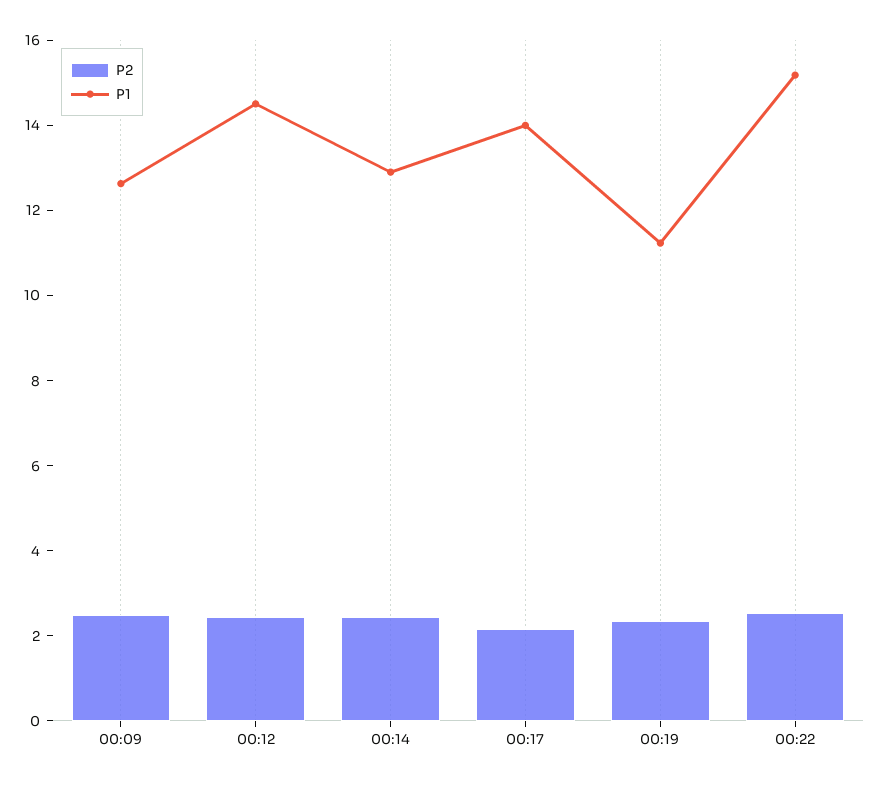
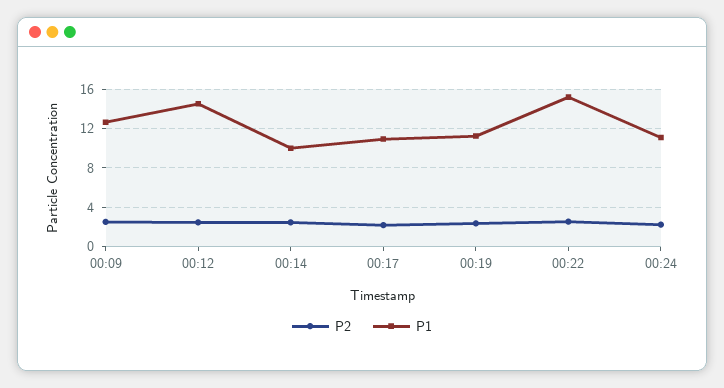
P1, 00:14: 13 -> 10
P1, 00:17: 14 -> 11
P2, 00:24: none -> 2
P1, 00:24: none -> 11

